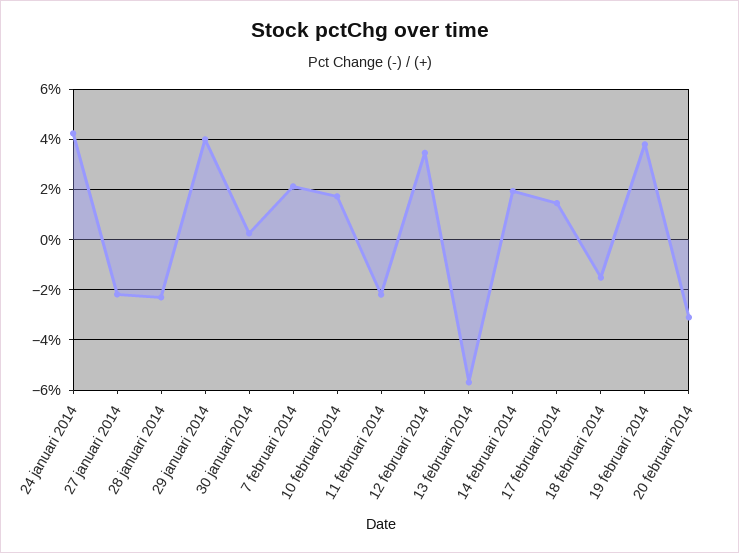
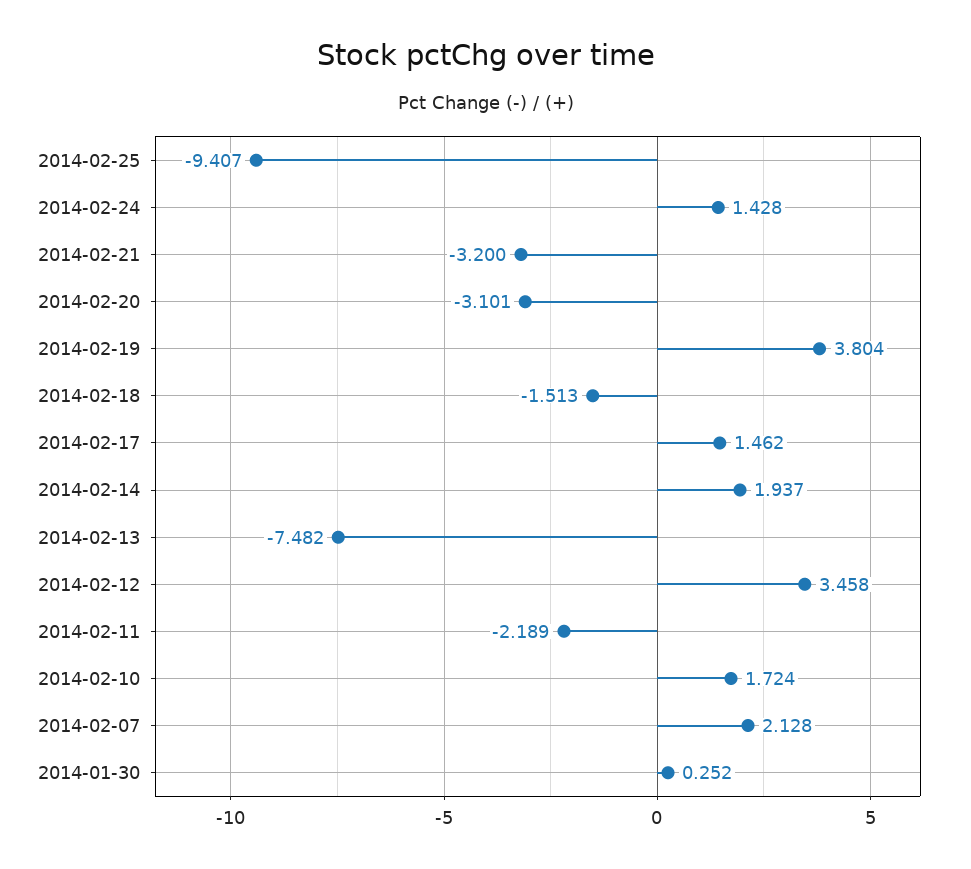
24 januari 2014: 4.25 -> none
27 januari 2014: -2.25 -> none
28 januari 2014: -2.25 -> none
29 januari 2014: 4 -> none
13 februari 2014: -5.75 -> -7.482
2014-02-25: none -> -9.407
2014-02-24: none -> 1.428
2014-02-21: none -> -3.2

